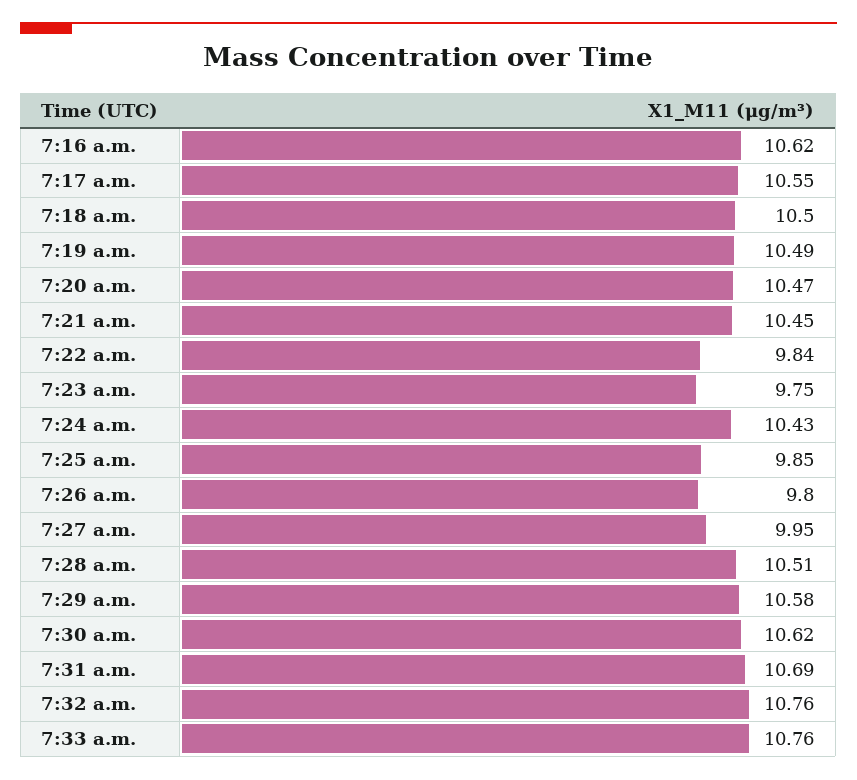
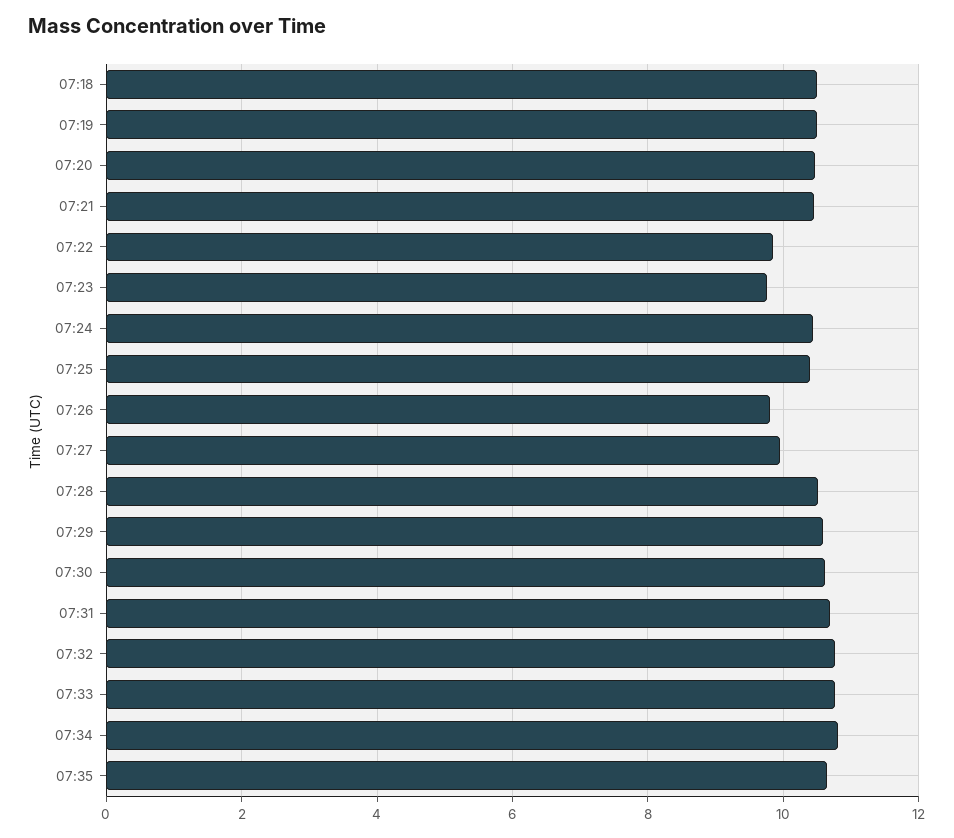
7:16 a.m.: 10.62 -> none
7:17 a.m.: 10.55 -> none
7:25 a.m.: 9.85 -> 10.4
07:34: none -> 10.8
07:35: none -> 10.6

